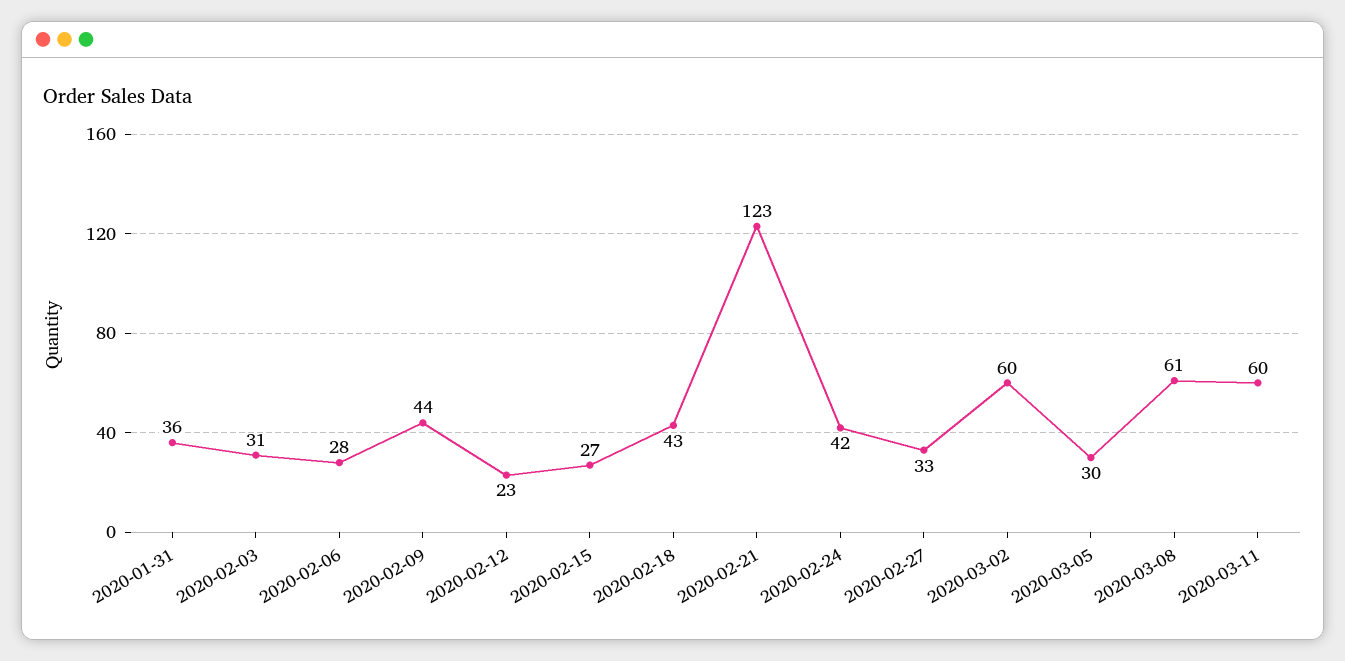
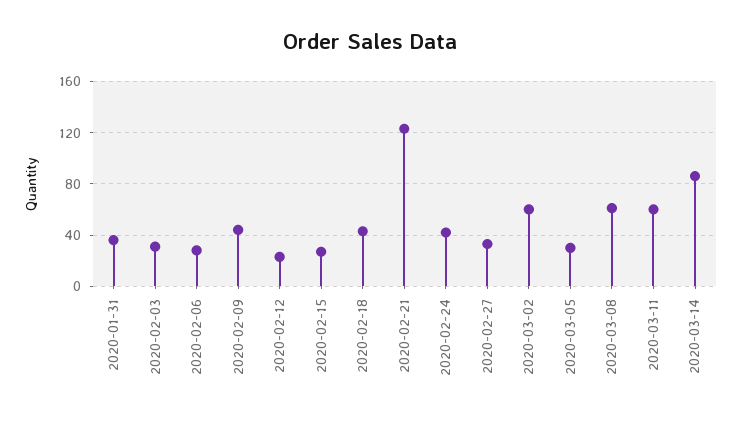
2020-03-14: none -> 85

